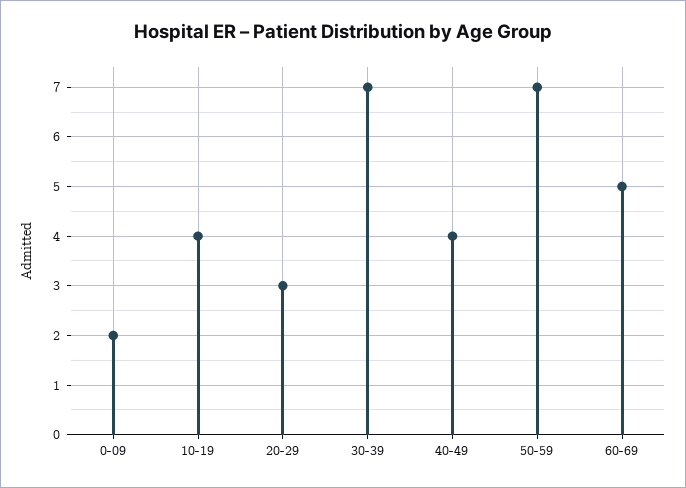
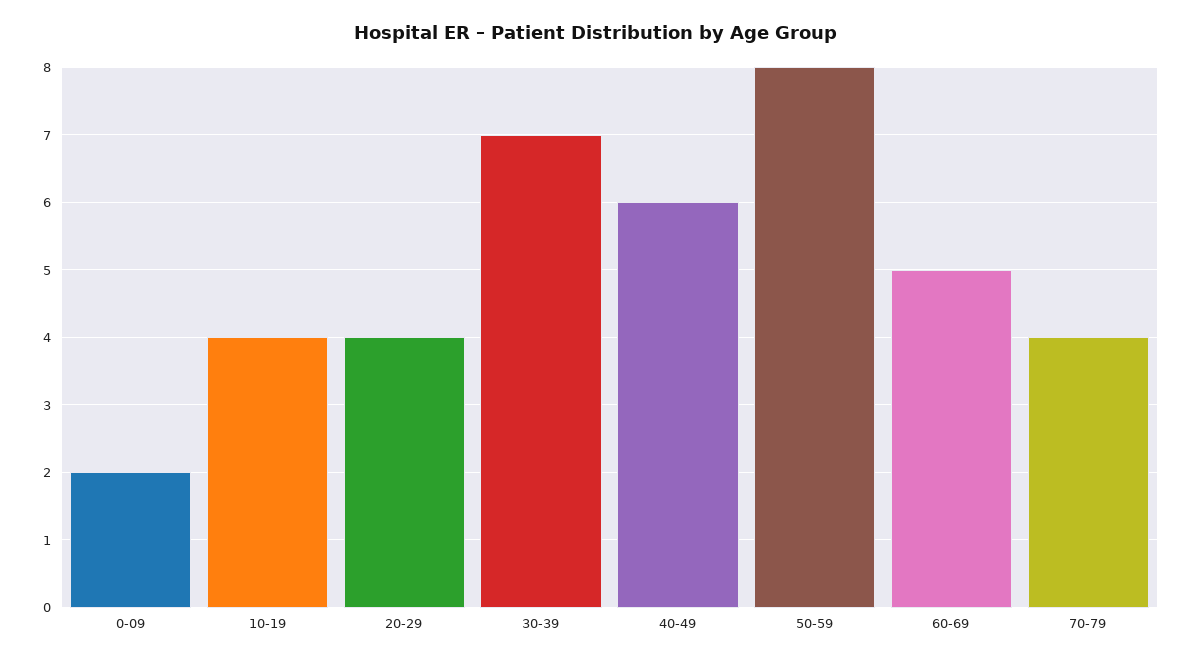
20-29: 3 -> 4
40-49: 4 -> 6
50-59: 7 -> 8
70-79: none -> 4

